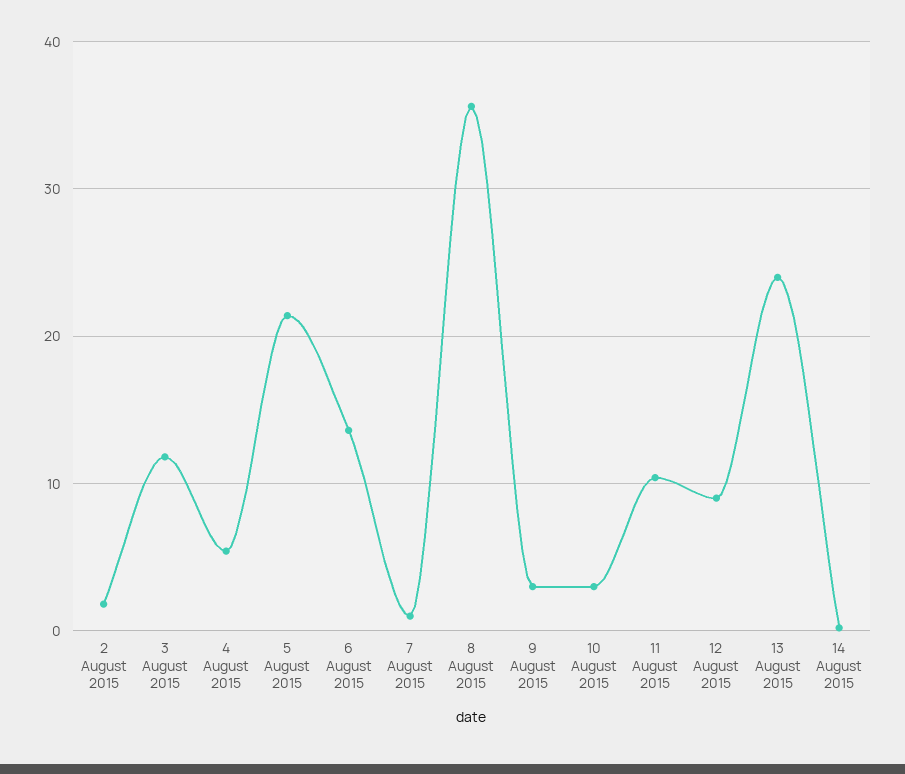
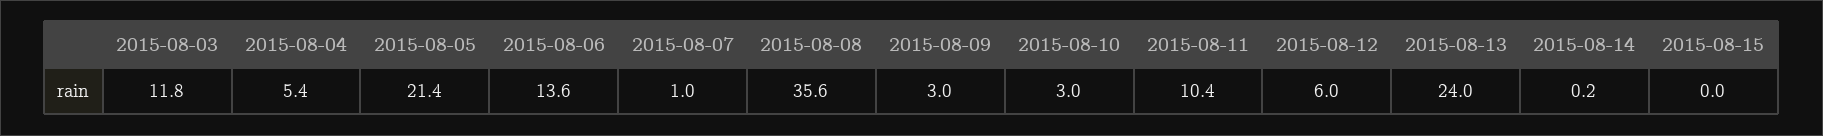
2 August 2015: 2 -> none
12 August 2015: 9 -> 6
2015-08-15: none -> 0

